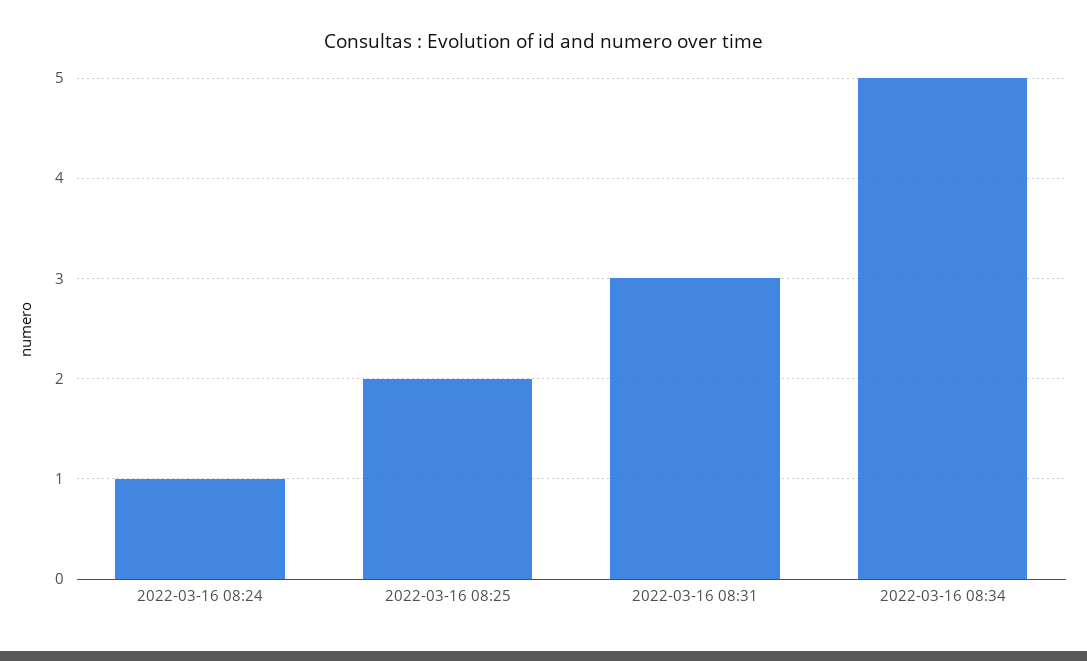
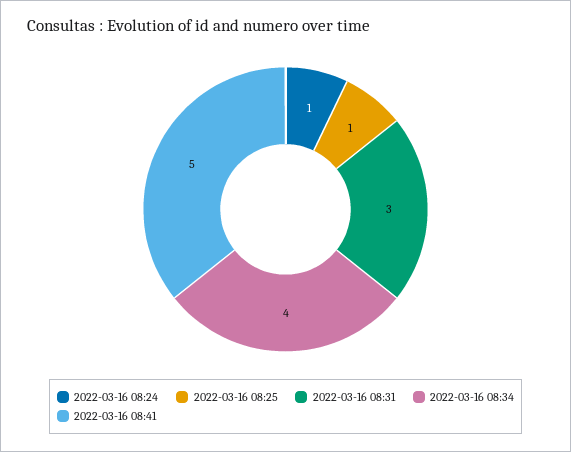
2022-03-16 08:25: 2 -> 1
2022-03-16 08:34: 5 -> 4
2022-03-16 08:41: none -> 5

